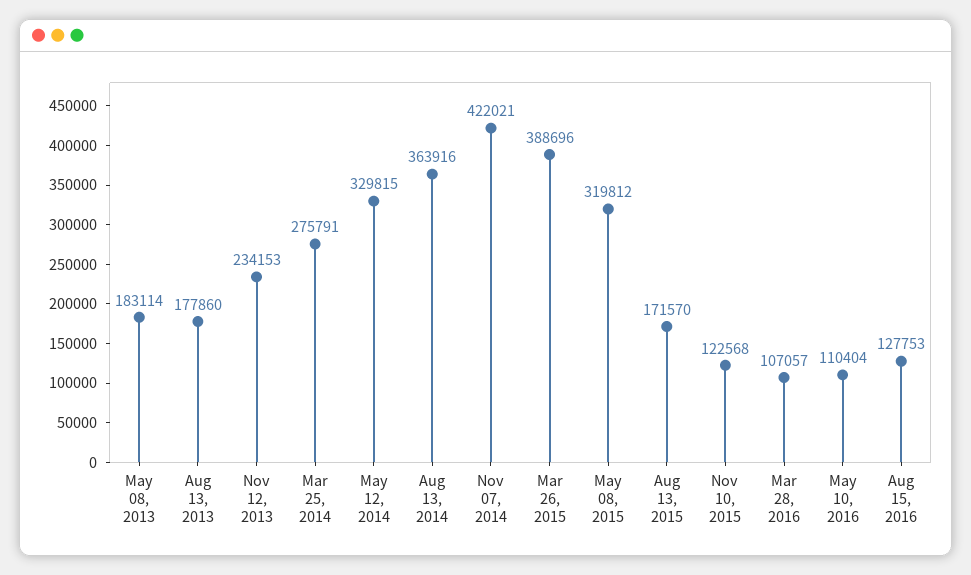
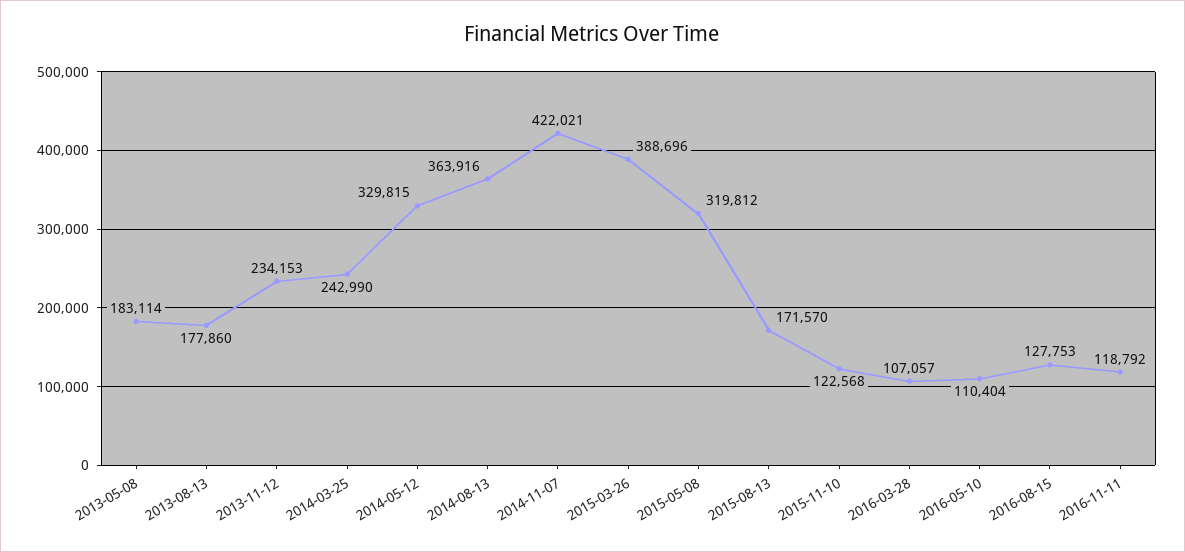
Mar 25, 2014: 275791 -> 242990
2016-11-11: none -> 118792

